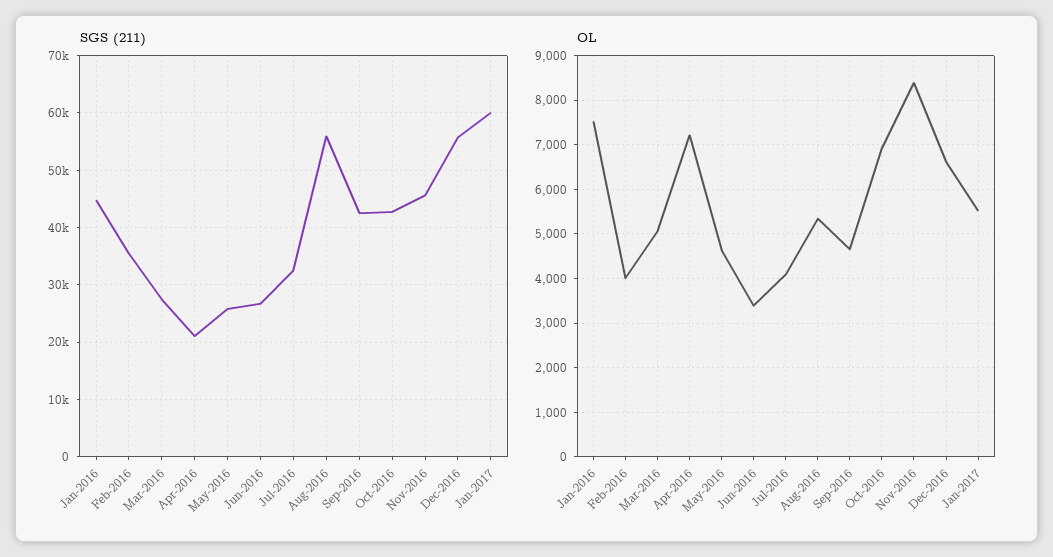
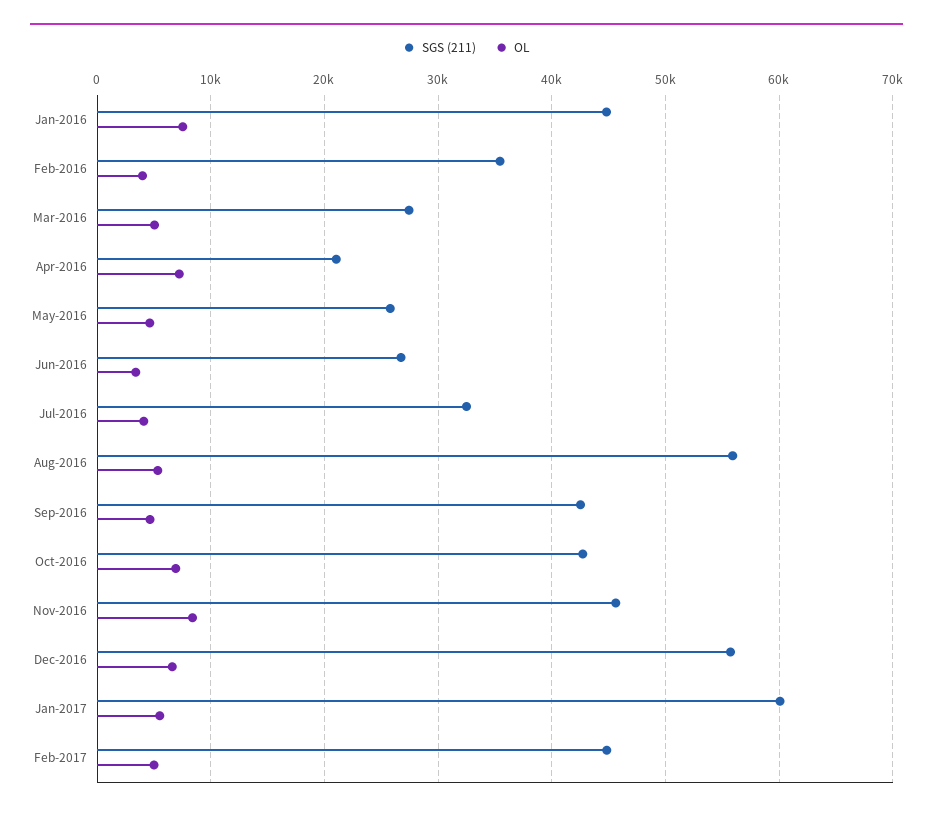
SGS (211), Feb-2017: none -> 45000
OL, Feb-2017: none -> 5000

